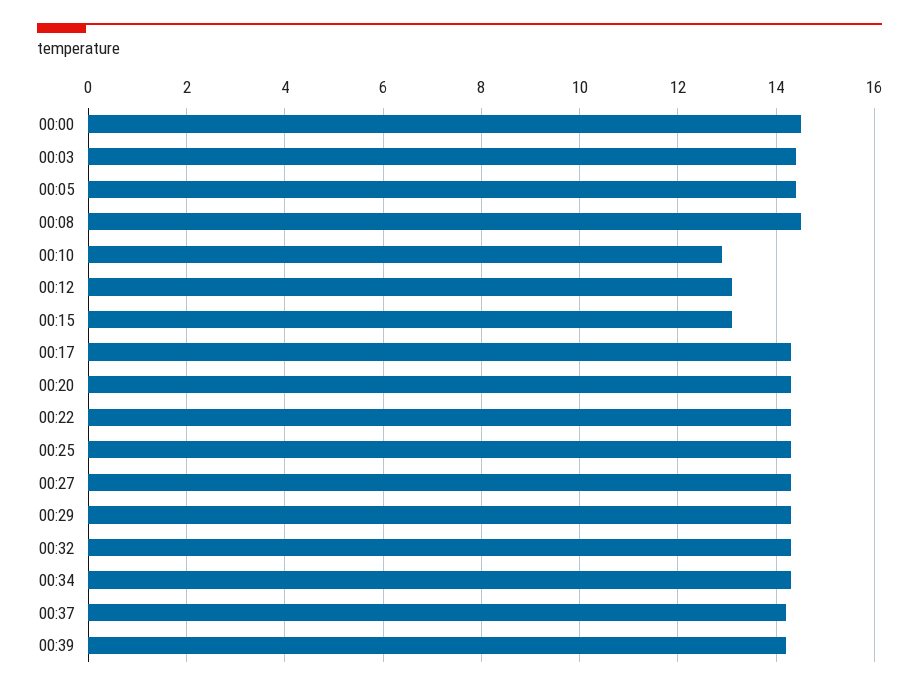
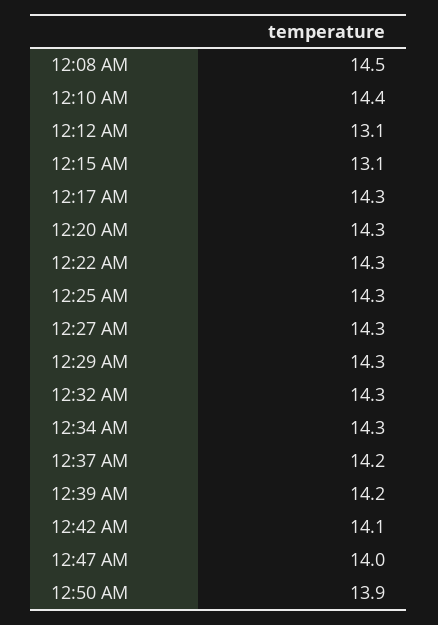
00:00: 14.5 -> none
00:03: 14.5 -> none
00:05: 14.5 -> none
00:10: 13 -> 14.4
12:42 AM: none -> 14.1
12:47 AM: none -> 14
12:50 AM: none -> 13.9

